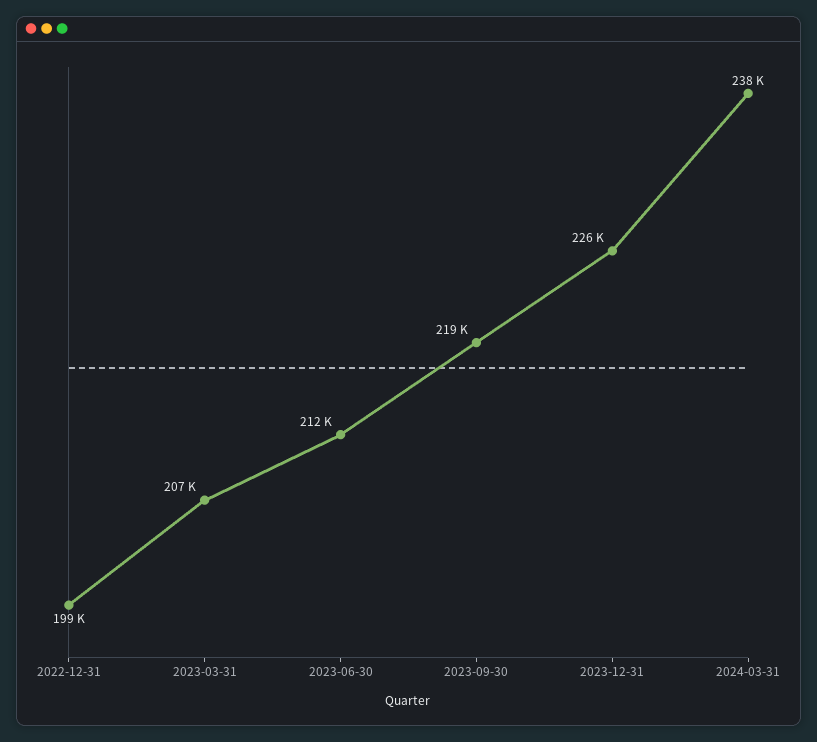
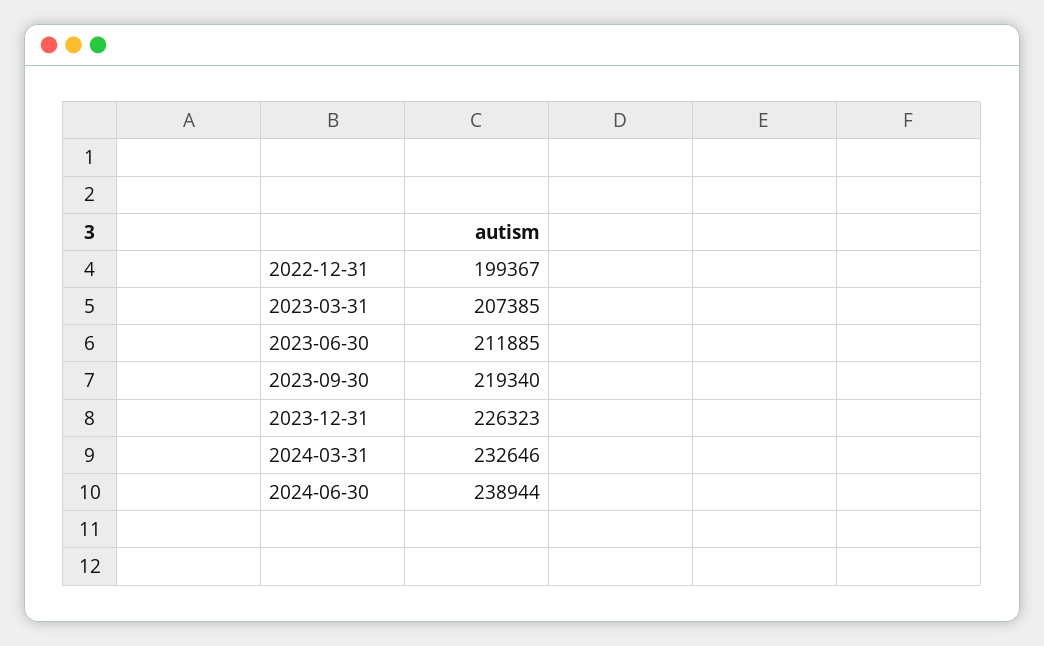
2024-03-31: 238000 -> 232646
2024-06-30: none -> 238944

